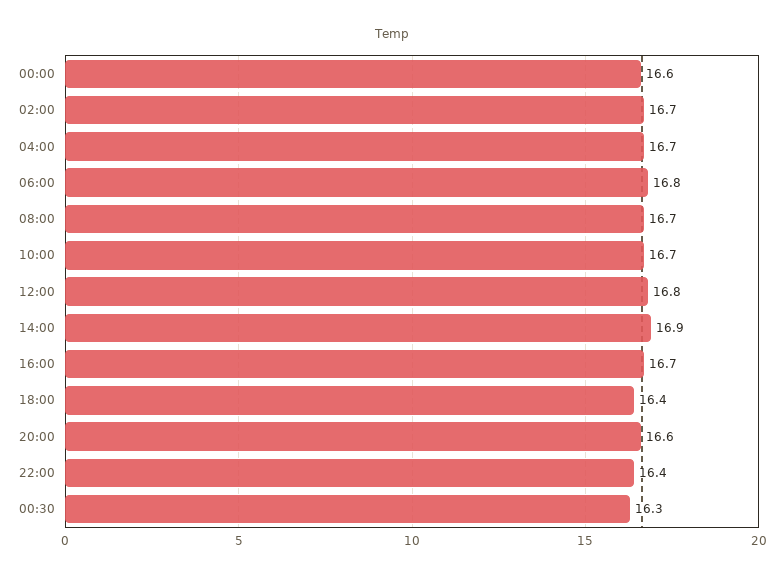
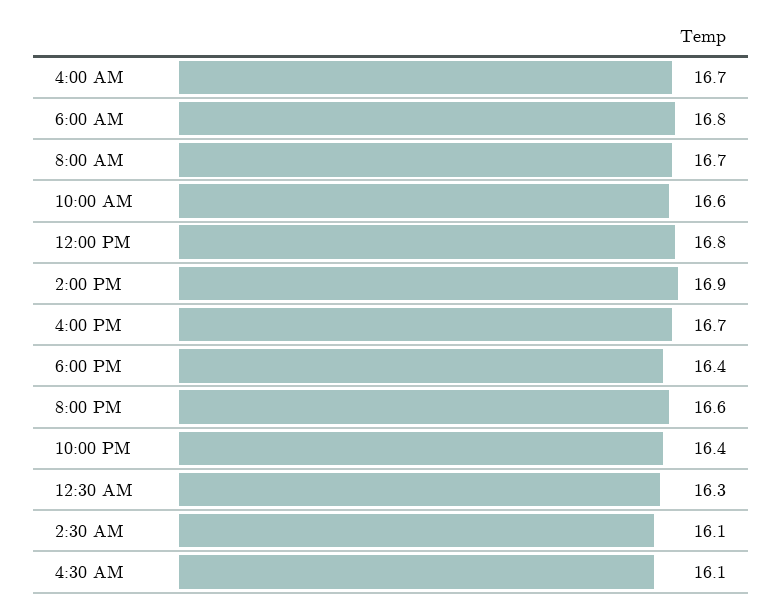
00:00: 16.6 -> none
02:00: 16.7 -> none
10:00: 16.7 -> 16.6
2:30 AM: none -> 16.1
4:30 AM: none -> 16.1

